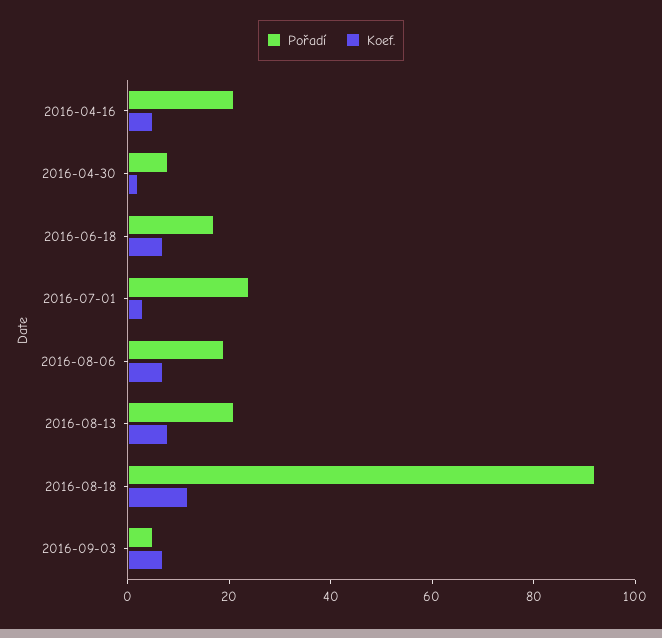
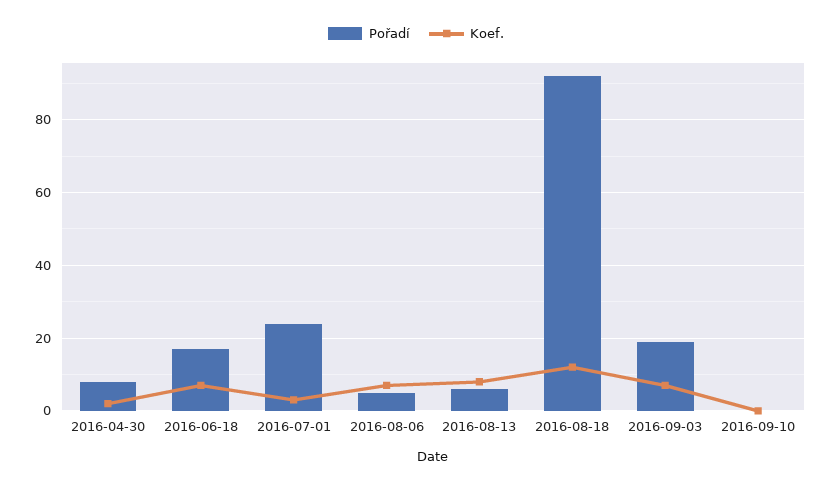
Pořadí, 2016-04-16: 20 -> none
Koef., 2016-04-16: 5 -> none
Pořadí, 2016-08-06: 20 -> 5
Pořadí, 2016-08-13: 20 -> 5
Pořadí, 2016-09-03: 5 -> 20
Pořadí, 2016-09-10: none -> 0
Koef., 2016-09-10: none -> 0

